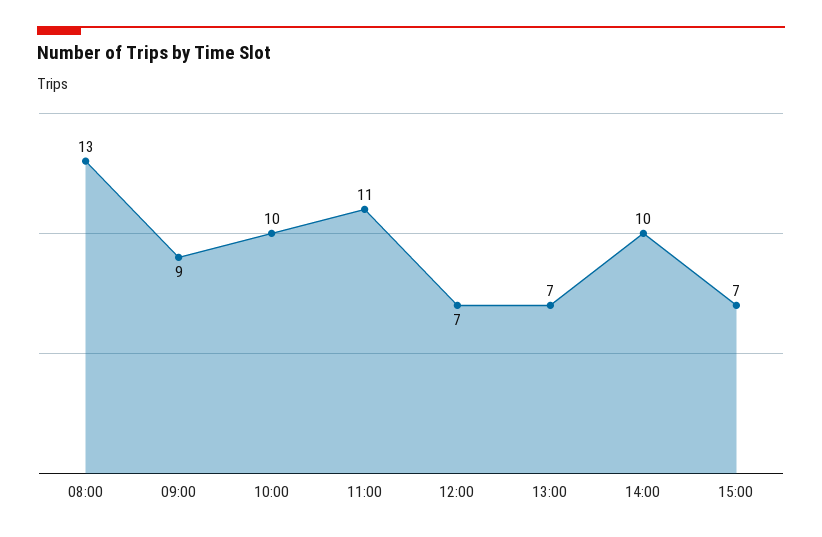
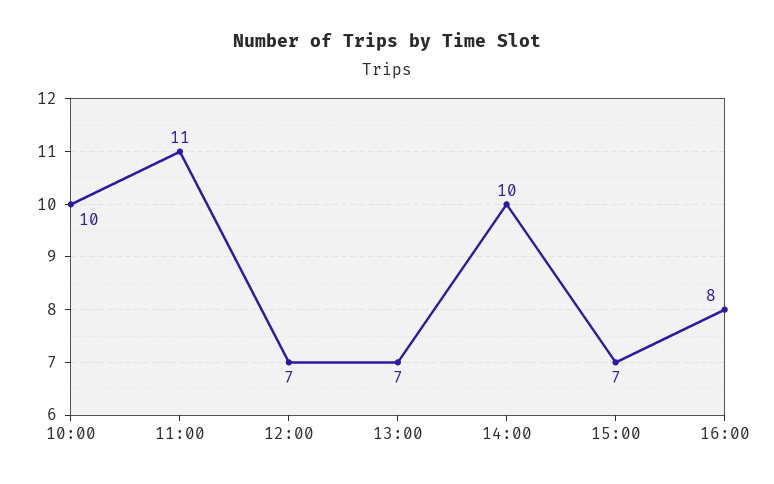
08:00: 13 -> none
09:00: 9 -> none
16:00: none -> 8

